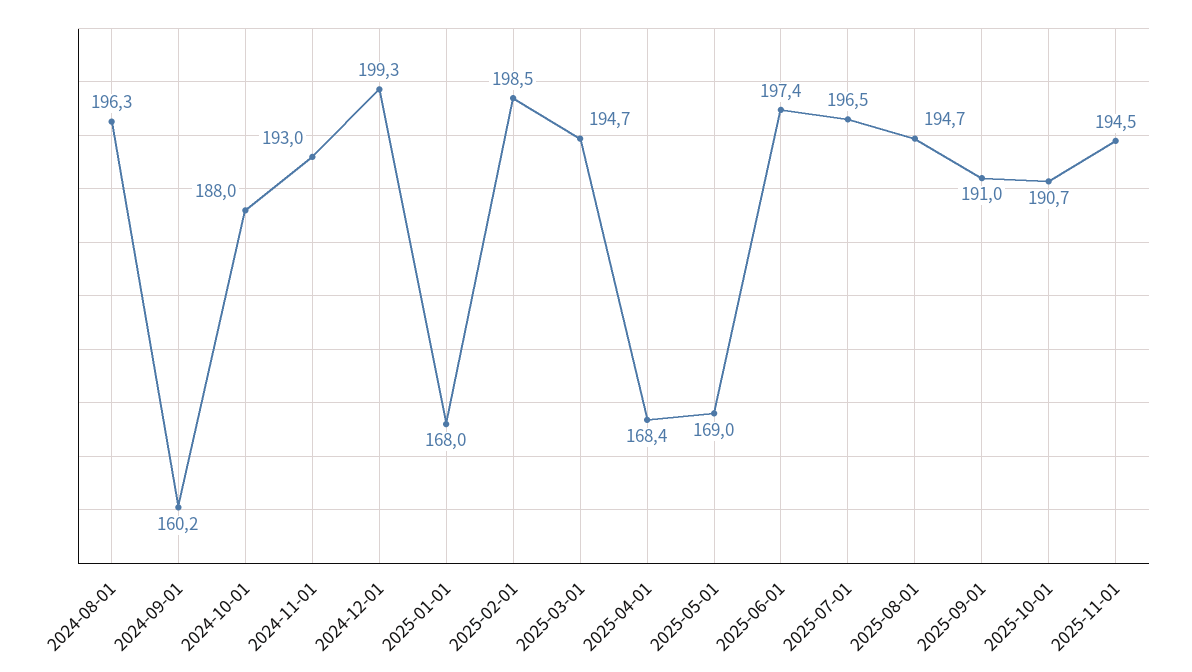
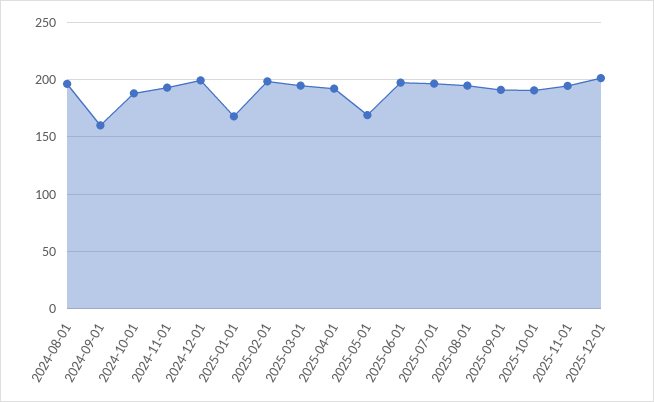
2025-04-01: 168.4 -> 190
2025-12-01: none -> 200

